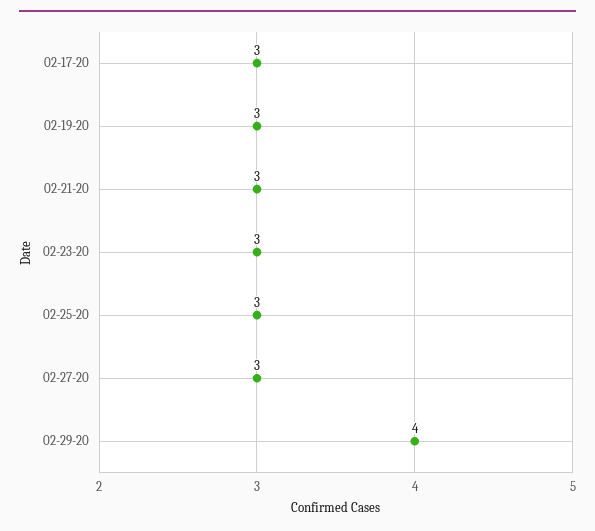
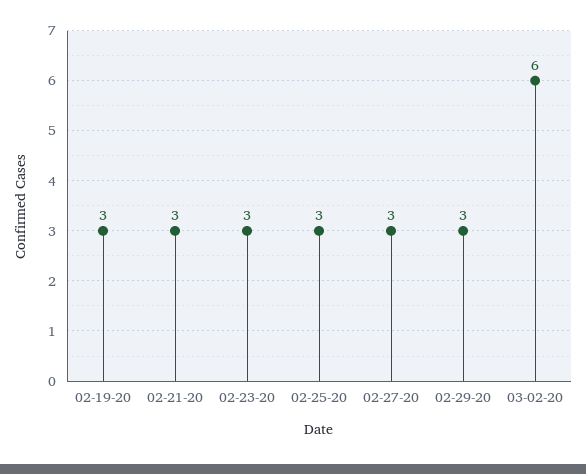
02-17-20: 3 -> none
02-29-20: 4 -> 3
03-02-20: none -> 6

